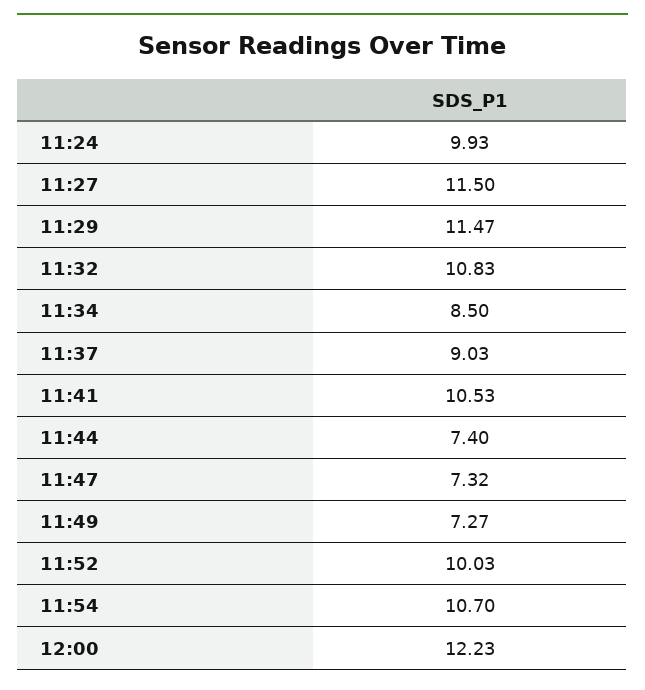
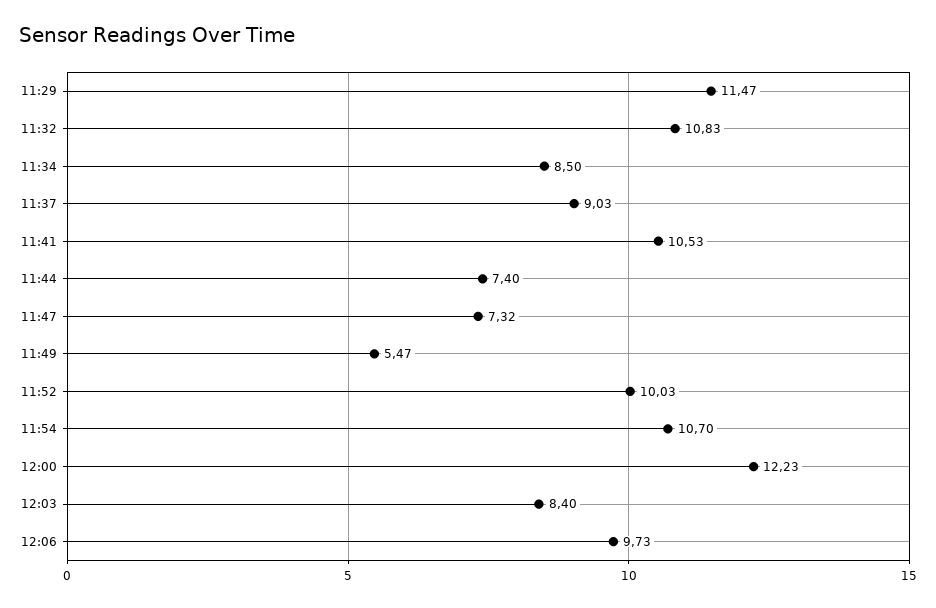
11:24: 9.93 -> none
11:27: 11.5 -> none
11:49: 7.27 -> 5.47
12:03: none -> 8.4
12:06: none -> 9.73

